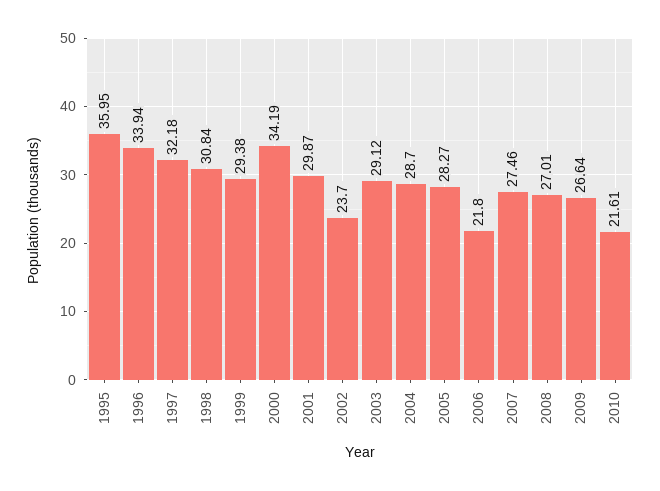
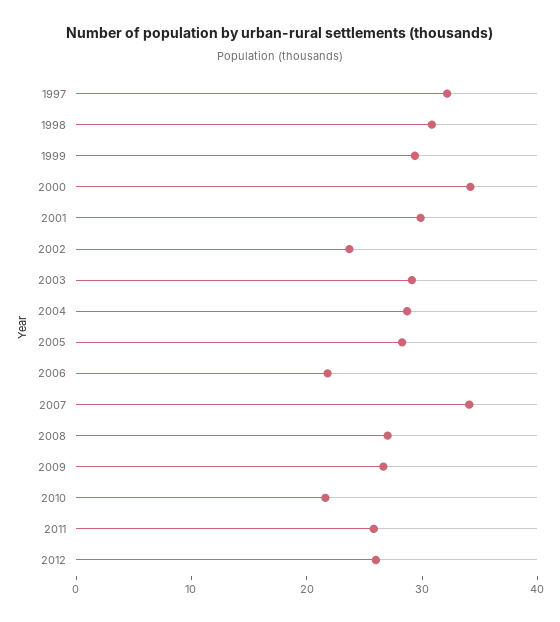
1995: 35.95 -> none
1996: 33.94 -> none
2007: 27.46 -> 34
2011: none -> 26
2012: none -> 26

